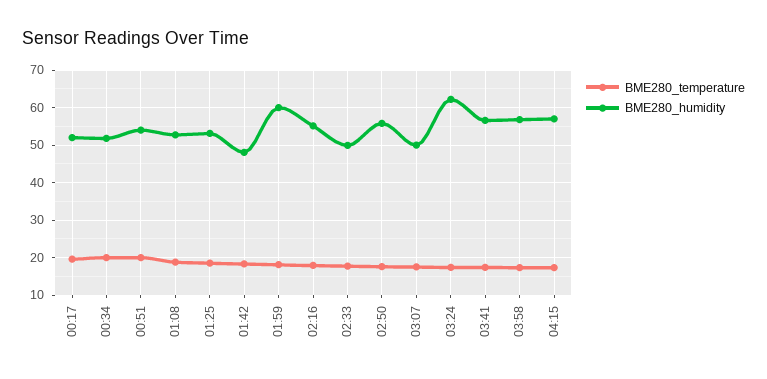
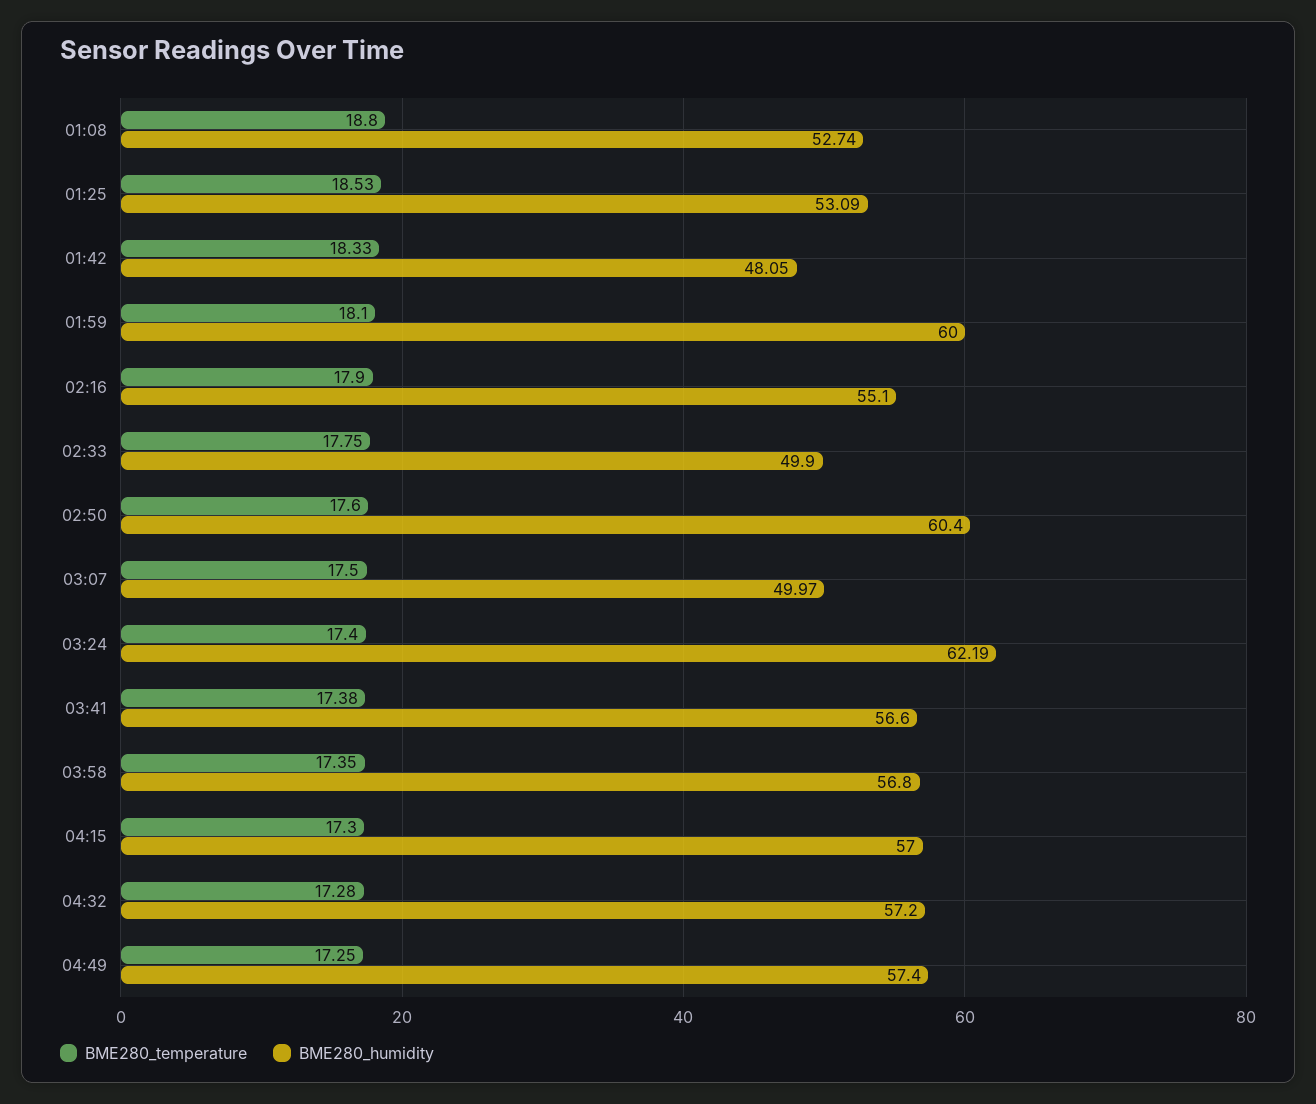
BME280_temperature, 00:17: 20 -> none
BME280_humidity, 00:17: 52 -> none
BME280_temperature, 00:34: 20 -> none
BME280_humidity, 00:34: 52 -> none
BME280_temperature, 00:51: 20 -> none
BME280_humidity, 00:51: 54 -> none
BME280_humidity, 02:50: 56 -> 60.4
BME280_temperature, 04:32: none -> 17.28
BME280_humidity, 04:32: none -> 57.2
BME280_temperature, 04:49: none -> 17.25
BME280_humidity, 04:49: none -> 57.4

